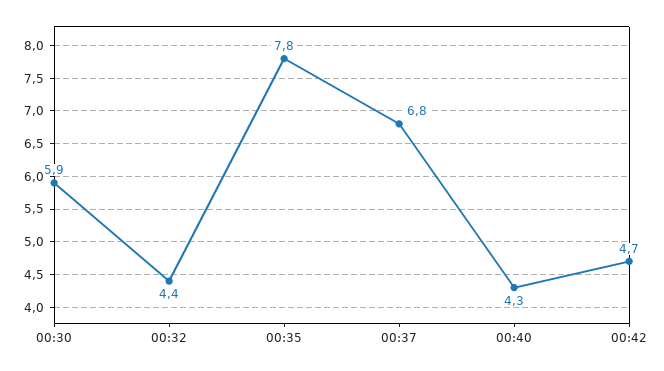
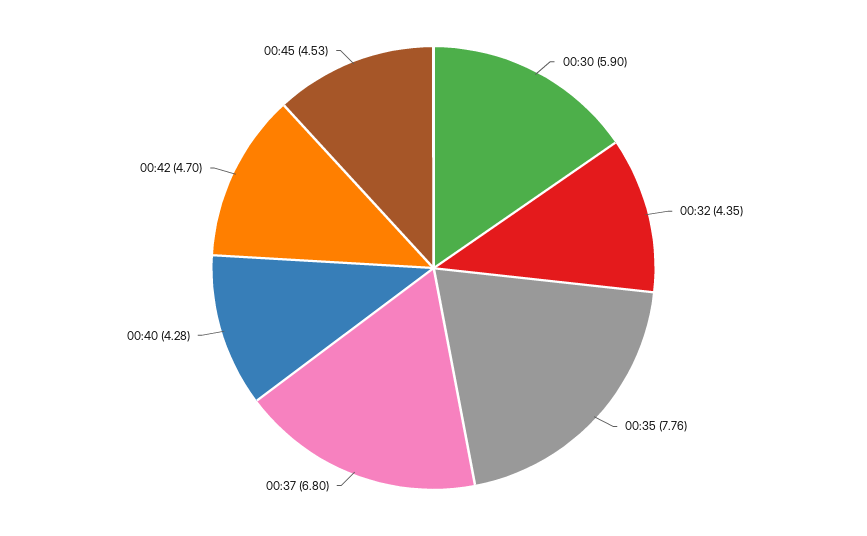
00:45: none -> 4.53

